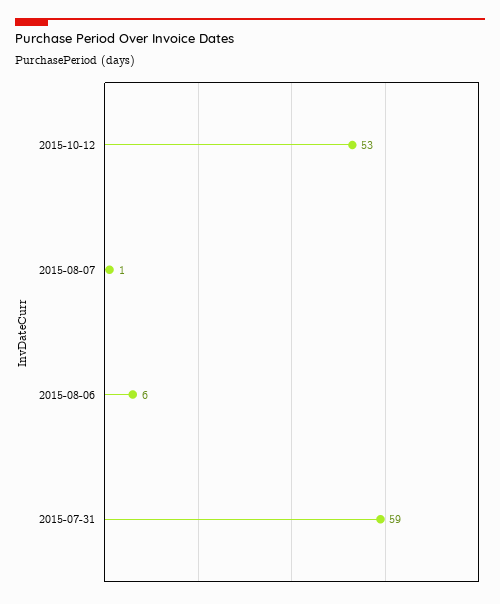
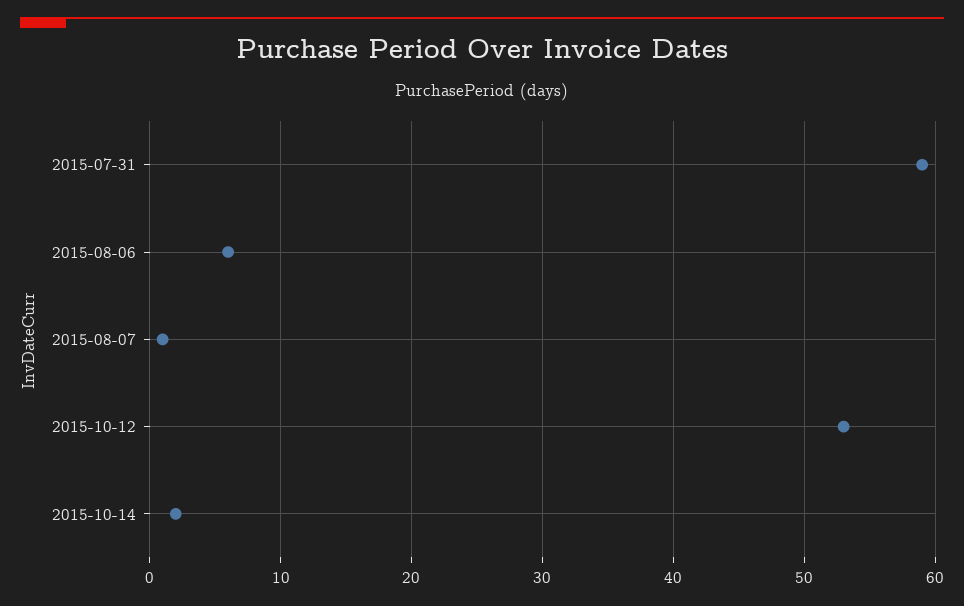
2015-10-14: none -> 2

